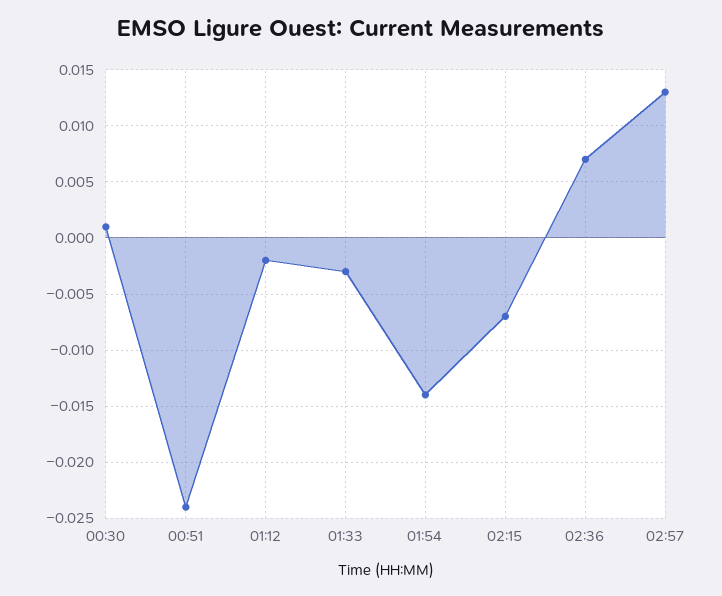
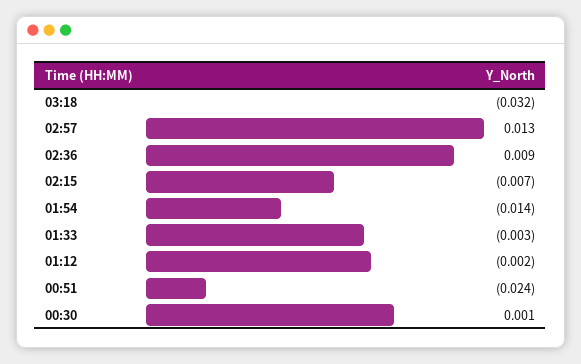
02:36: 0.007 -> 0.009
03:18: none -> -0.032

